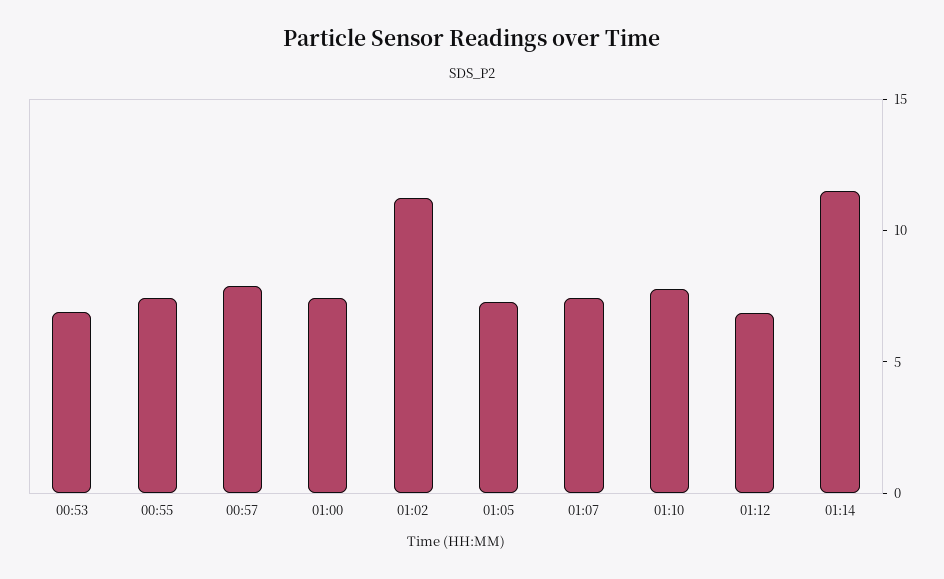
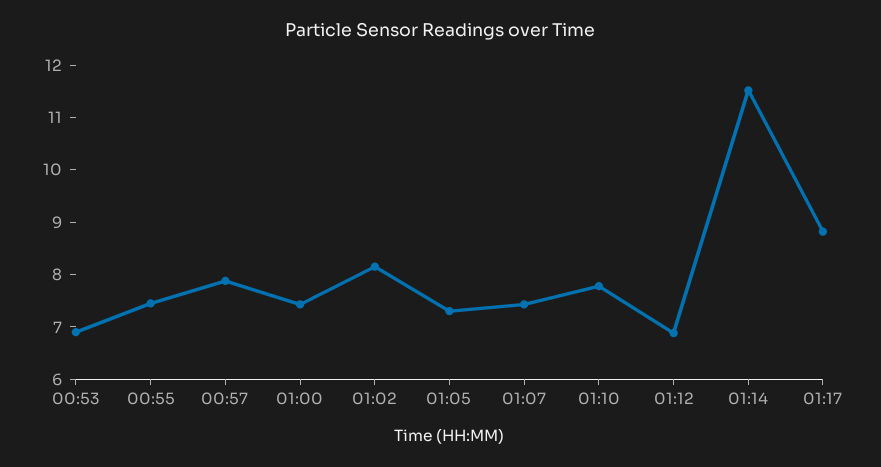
01:02: 11 -> 8.2
01:17: none -> 8.8

